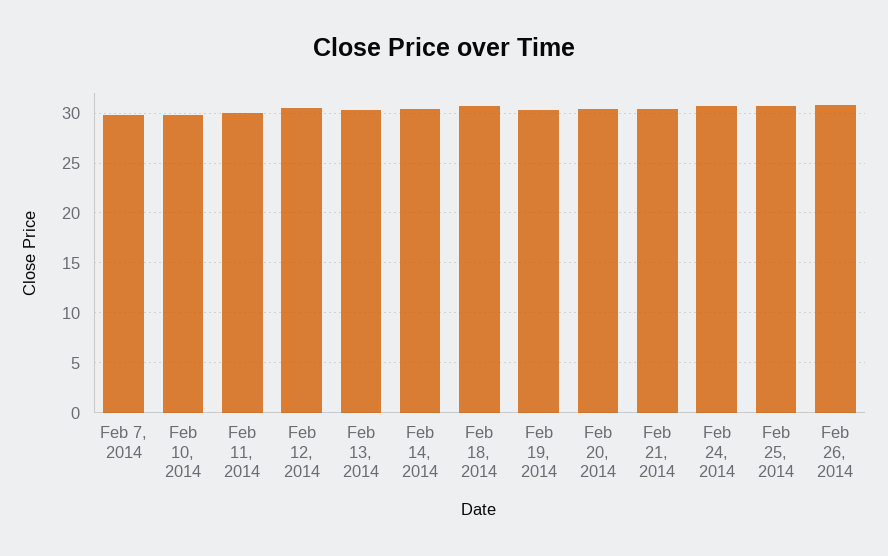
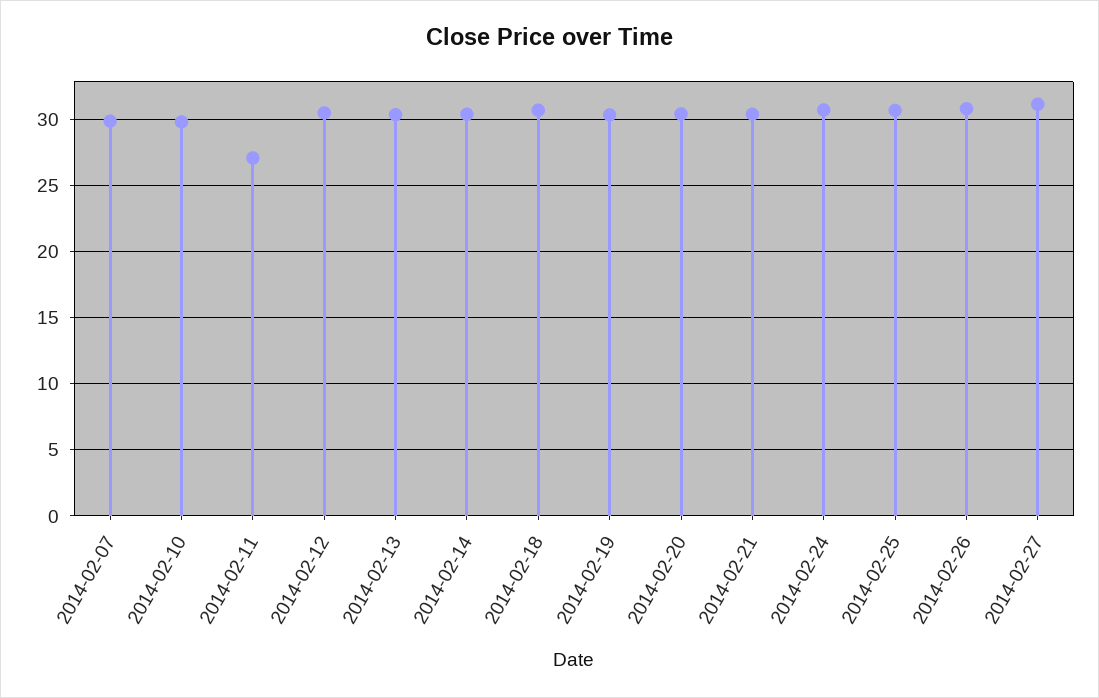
Feb 11, 2014: 30 -> 27
2014-02-27: none -> 31

